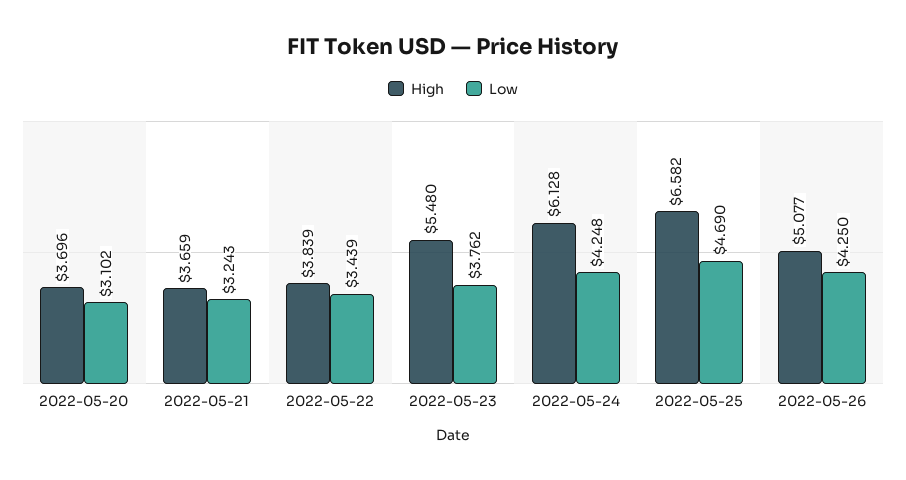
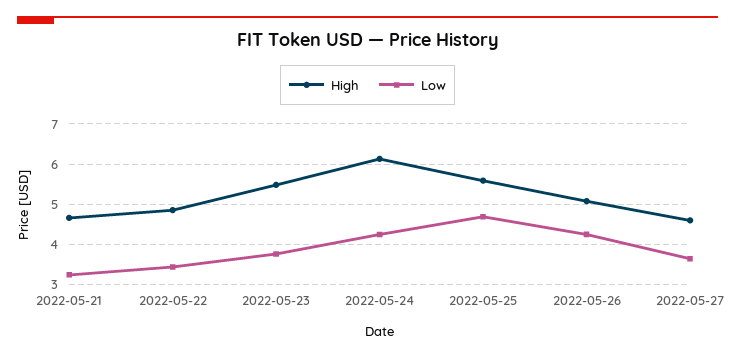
High, 2022-05-20: 3.696 -> none
Low, 2022-05-20: 3.102 -> none
High, 2022-05-21: 3.659 -> 4.6
High, 2022-05-22: 3.839 -> 4.8
High, 2022-05-25: 6.582 -> 5.6
High, 2022-05-27: none -> 4.6
Low, 2022-05-27: none -> 3.6

